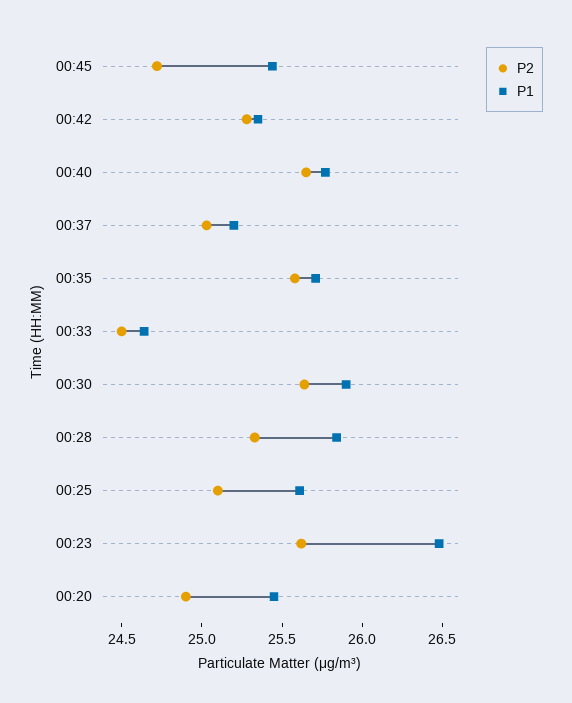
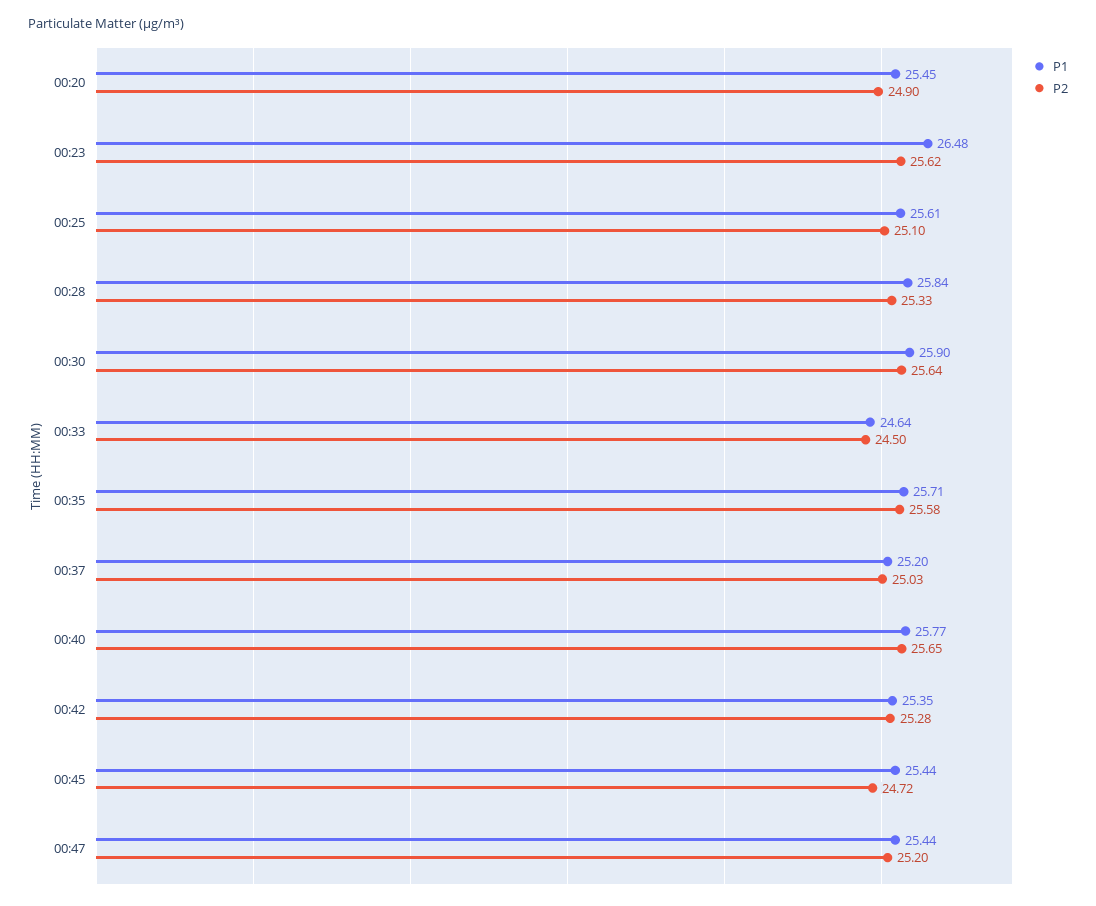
P1, 00:47: none -> 25.44
P2, 00:47: none -> 25.2

